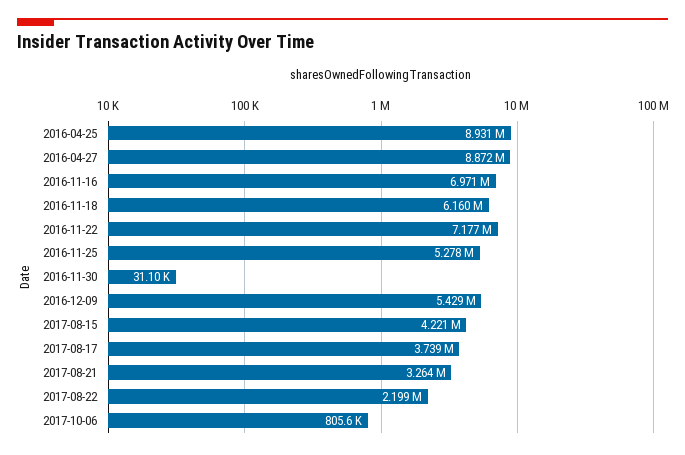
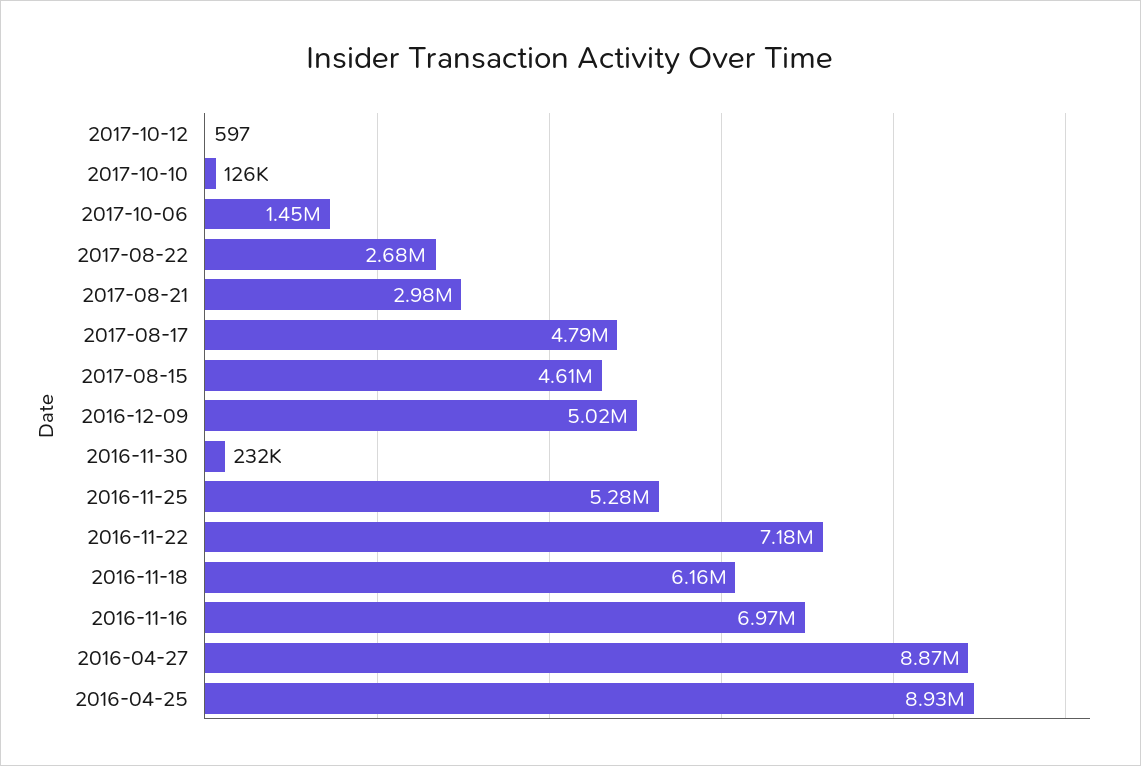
2016-11-30: 31100 -> 232000
2016-12-09: 5429000 -> 5020000
2017-08-15: 4221000 -> 4610000
2017-08-17: 3739000 -> 4790000
2017-08-21: 3264000 -> 2980000
2017-08-22: 2199000 -> 2680000
2017-10-06: 805600 -> 1450000
2017-10-12: none -> 597
2017-10-10: none -> 126000

